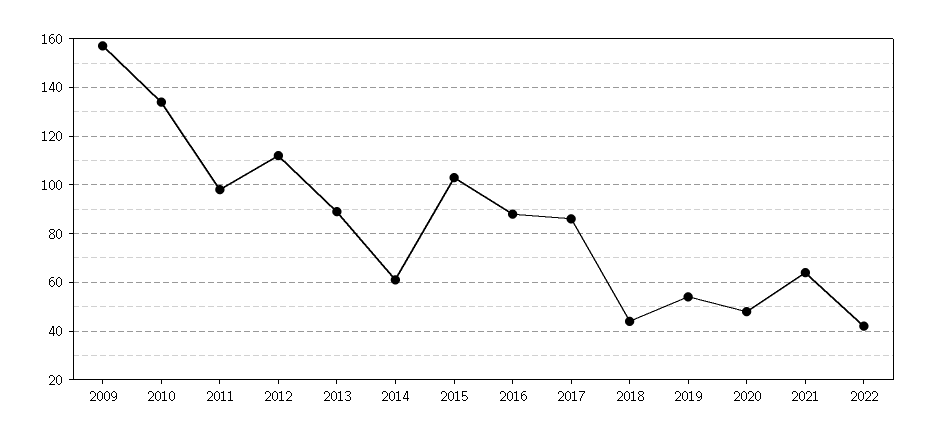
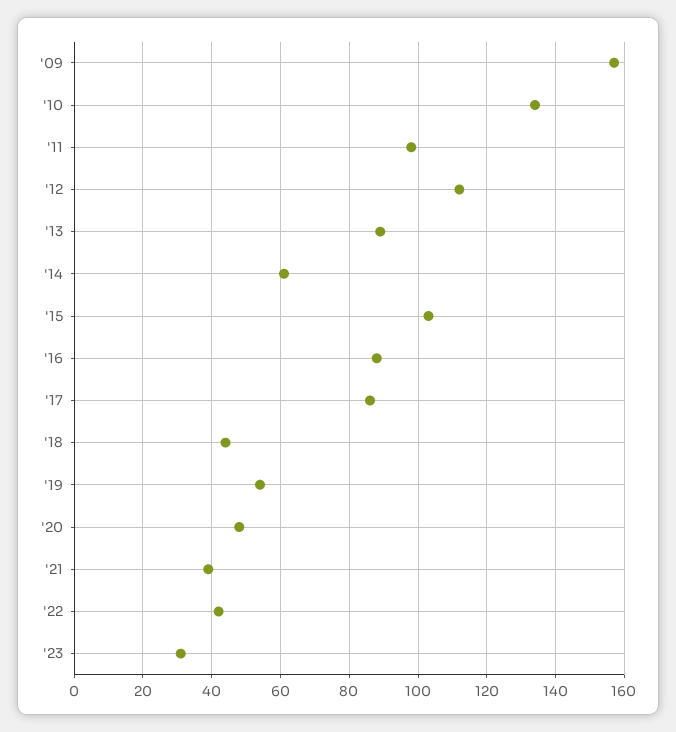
2021: 65 -> 40
'23: none -> 30

